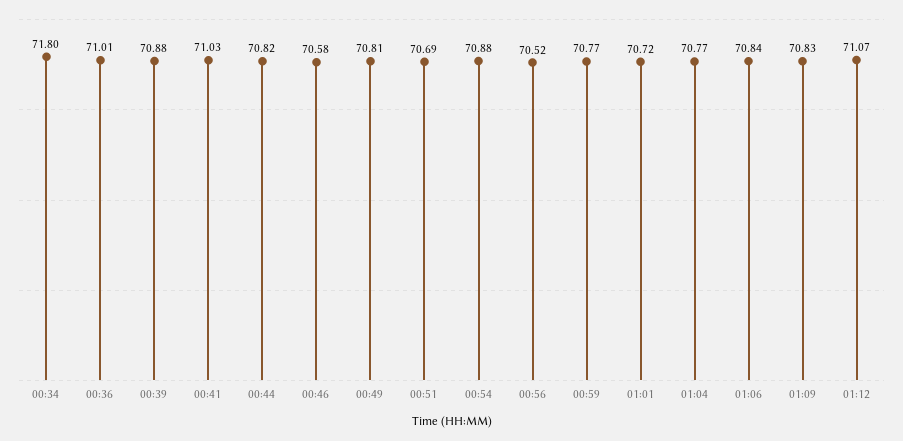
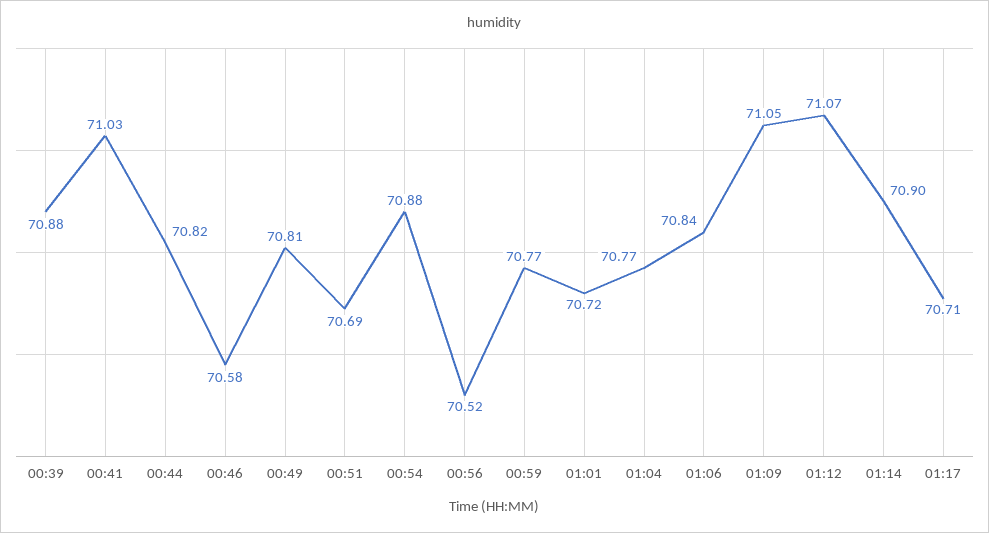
00:34: 71.8 -> none
00:36: 71.01 -> none
01:09: 70.83 -> 71.05
01:14: none -> 70.9
01:17: none -> 70.71

